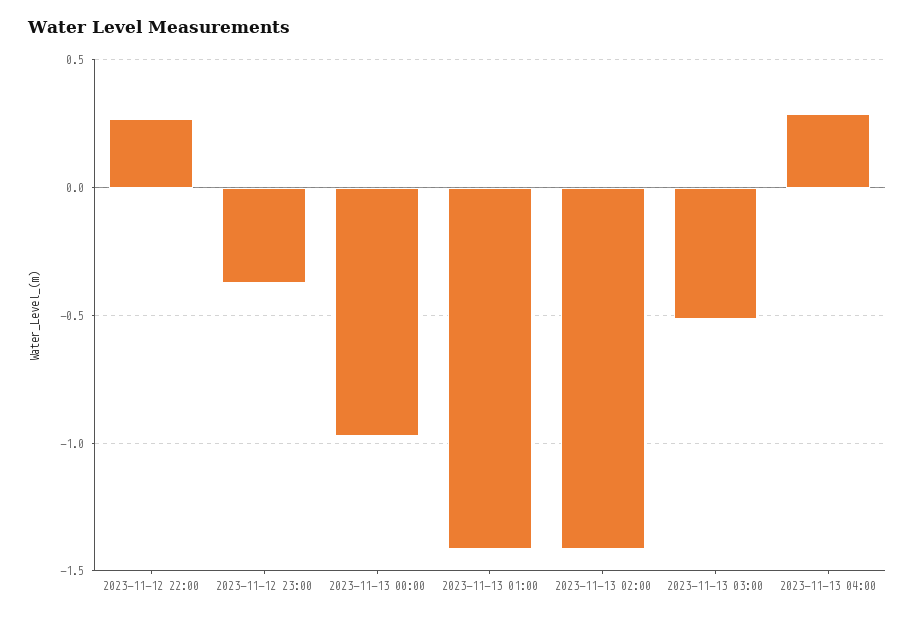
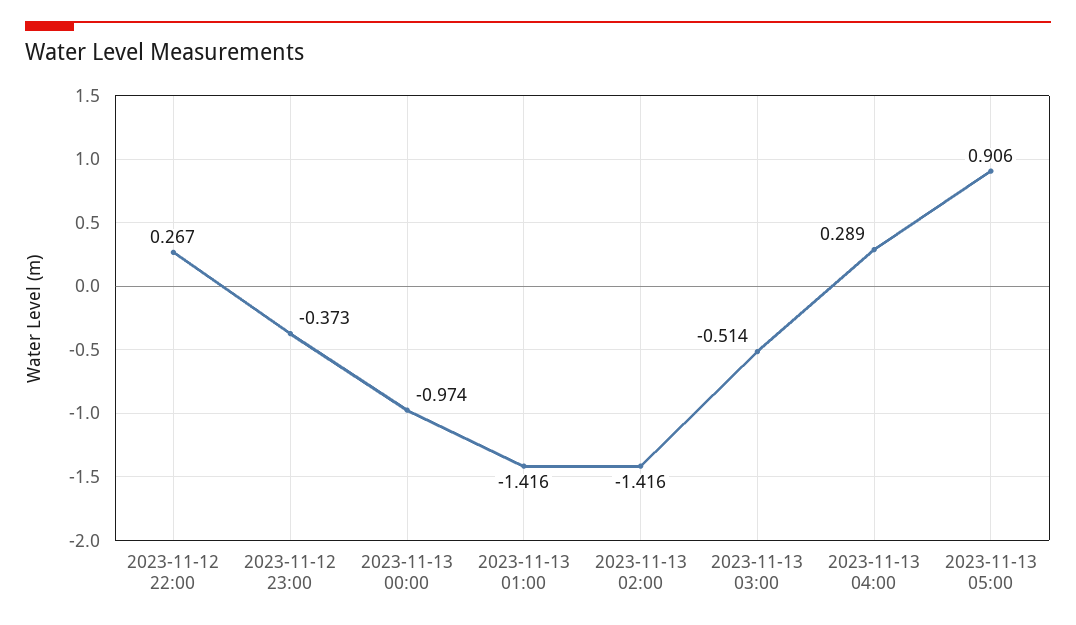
2023-11-13 05:00: none -> 0.906

